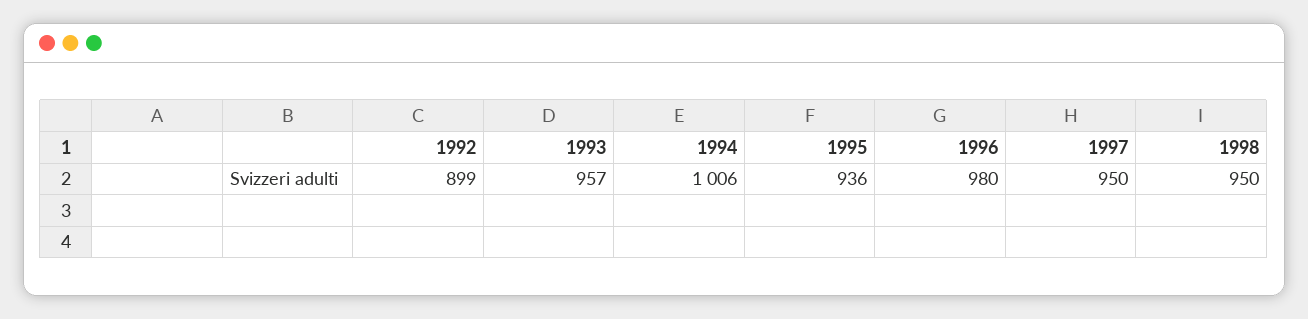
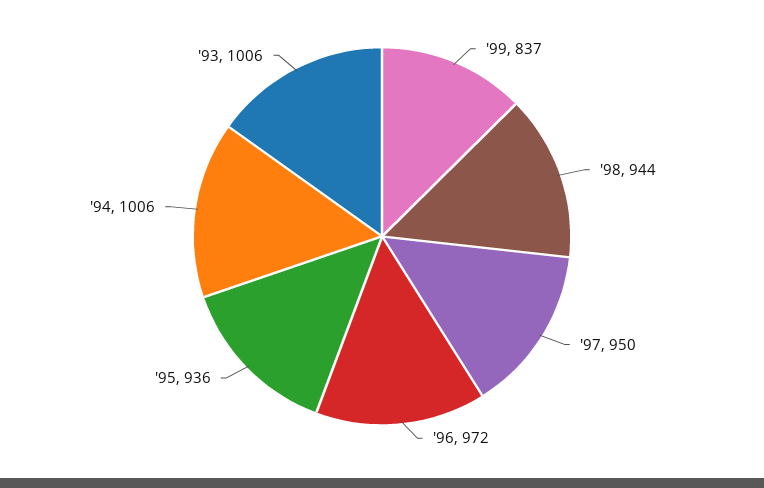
1992: 899 -> none
1993: 957 -> 1006
1996: 980 -> 972
1998: 950 -> 944
'99: none -> 837

